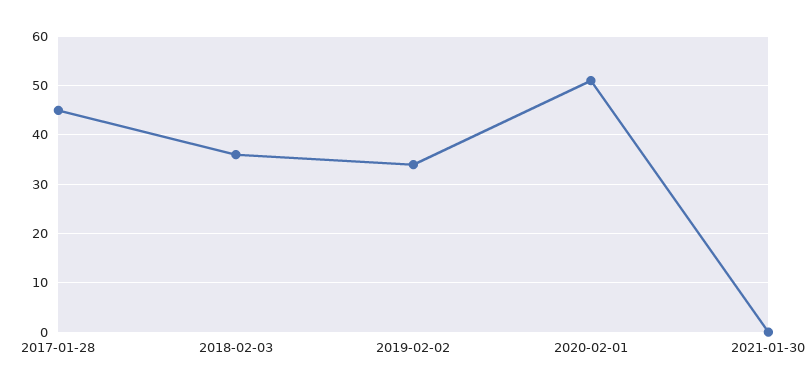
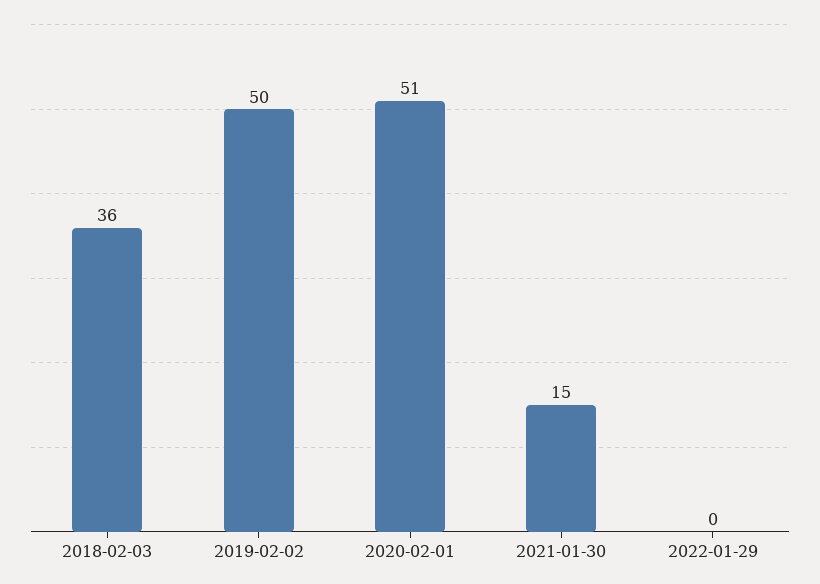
2017-01-28: 45 -> none
2019-02-02: 35 -> 50
2021-01-30: 0 -> 15
2022-01-29: none -> 0

